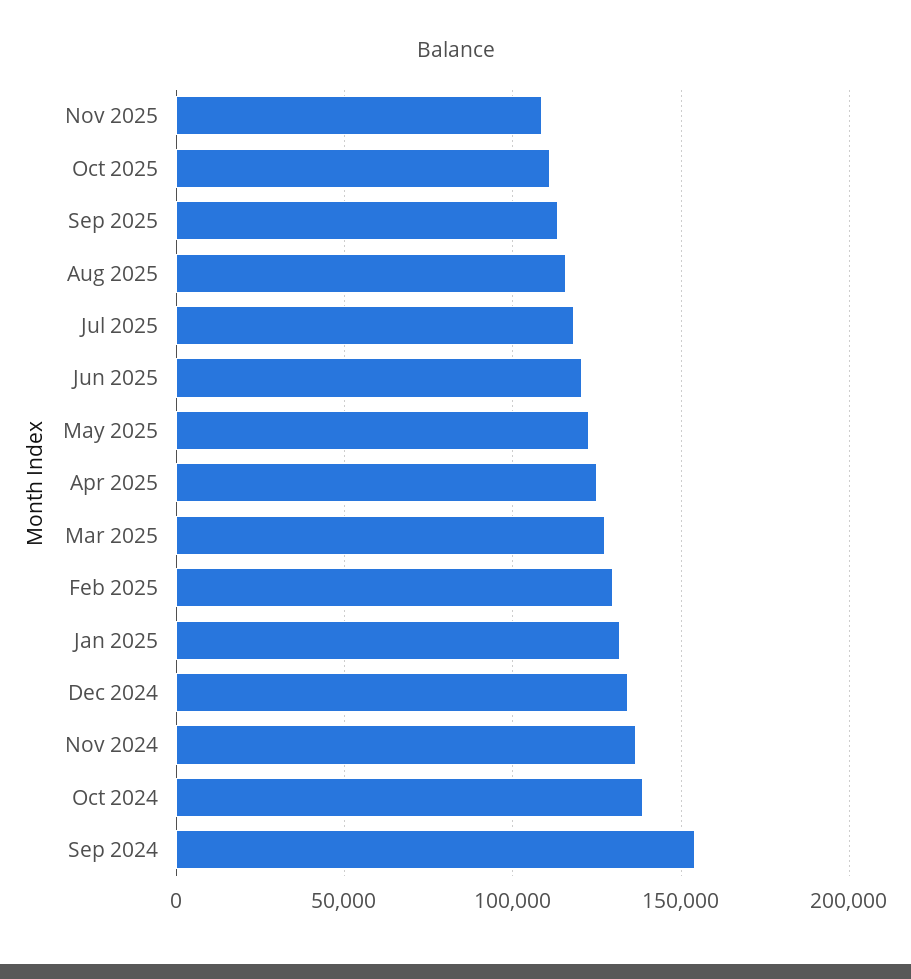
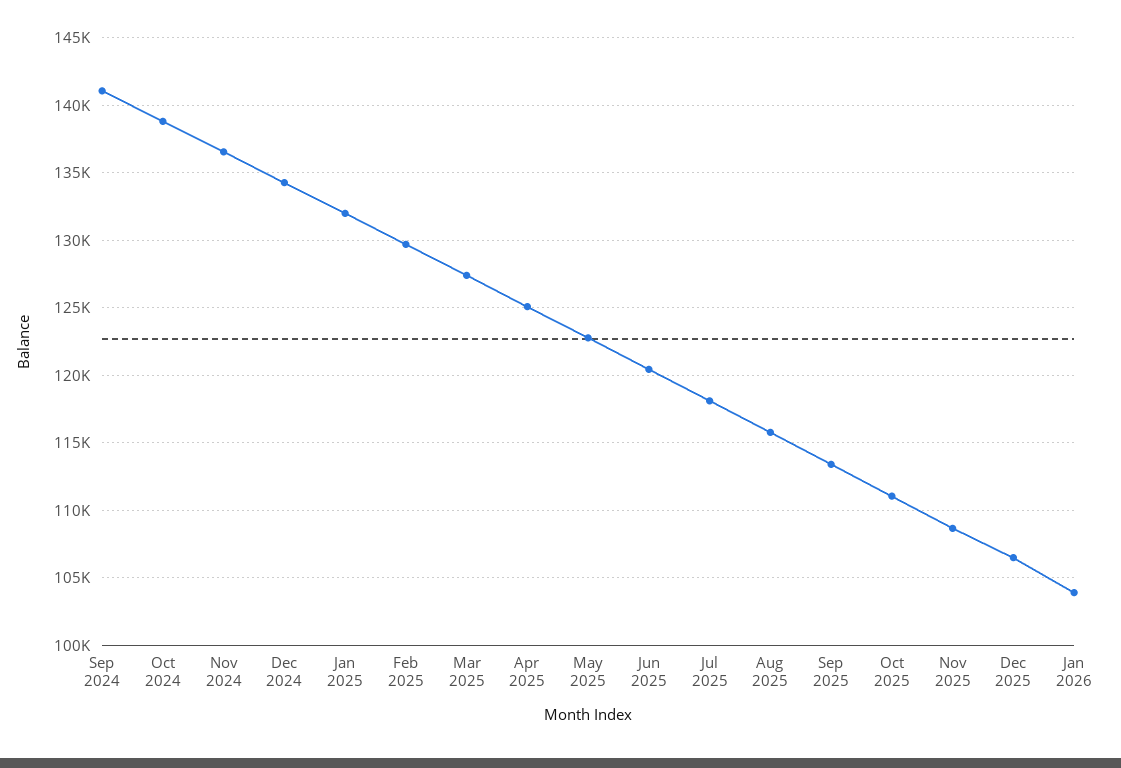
Sep 2024: 155000 -> 141000
Dec 2025: none -> 106500
Jan 2026: none -> 104000

